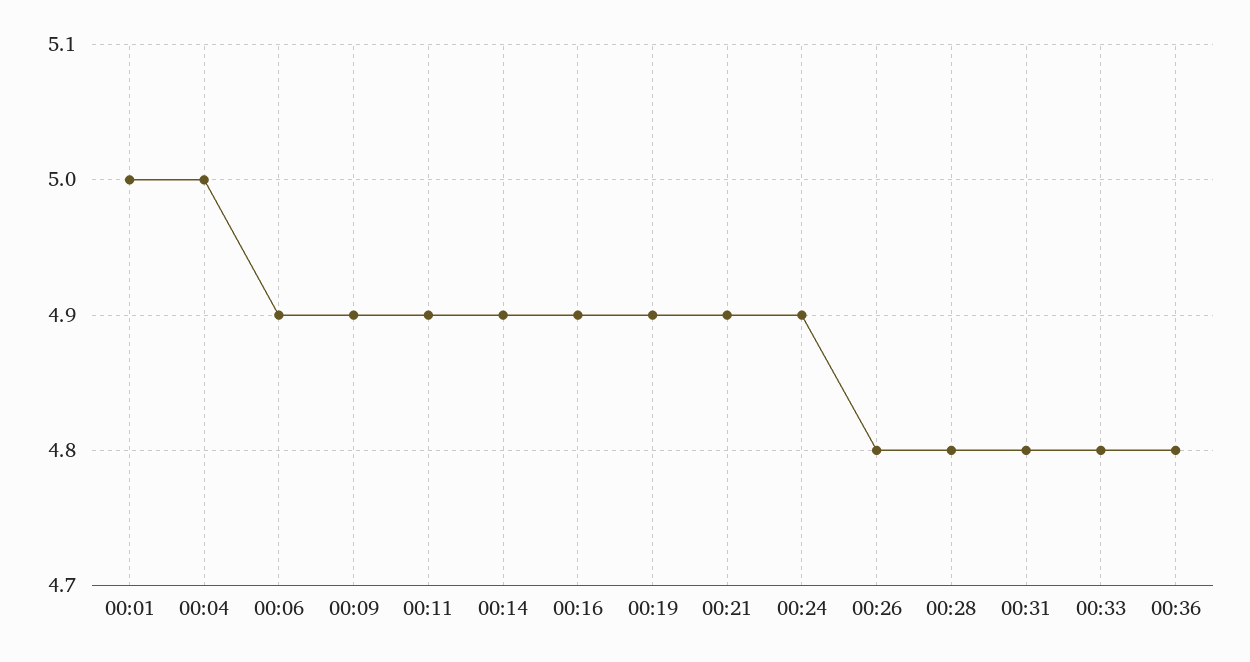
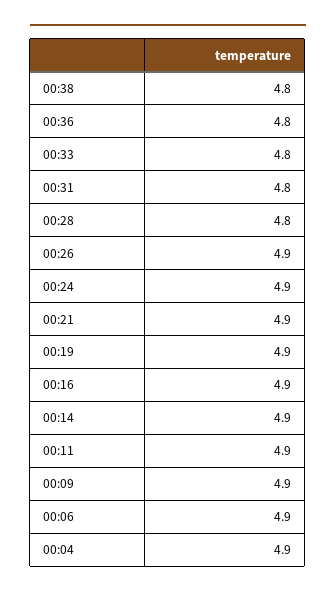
00:01: 5 -> none
00:04: 5 -> 4.9
00:26: 4.8 -> 4.9
00:38: none -> 4.8

